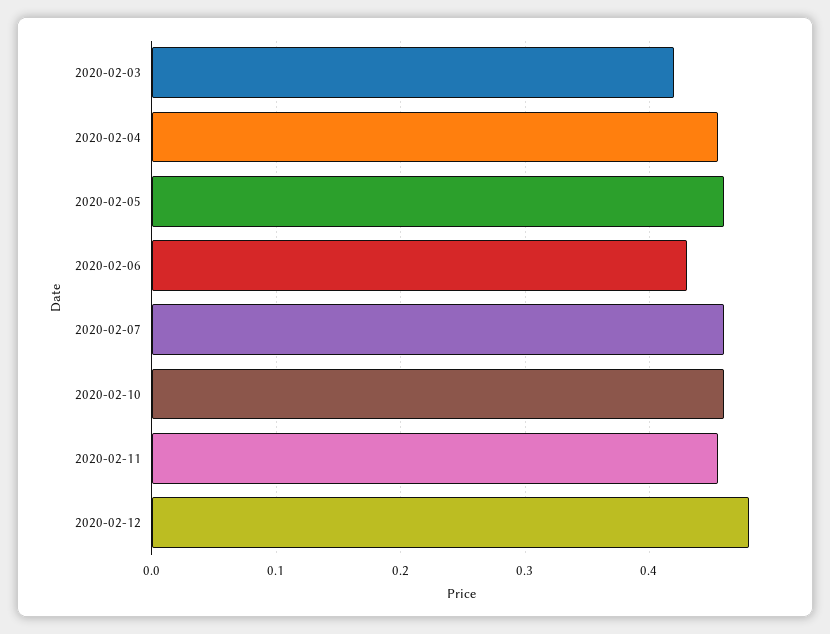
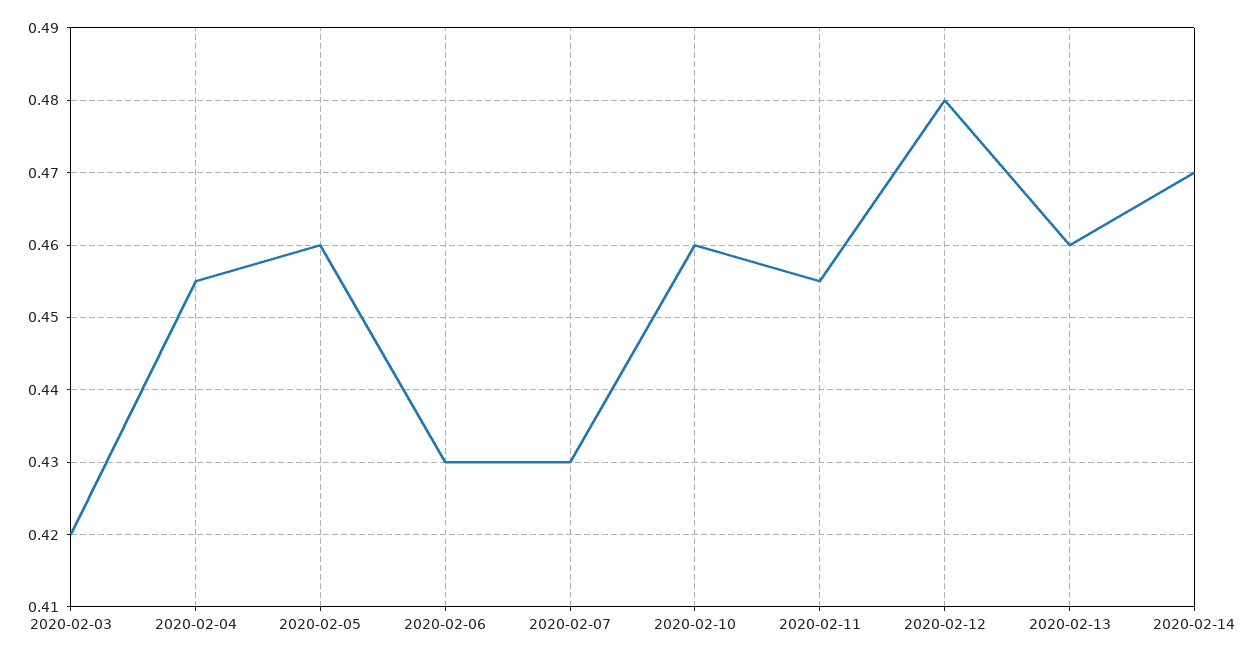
2020-02-07: 0.46 -> 0.43
2020-02-13: none -> 0.46
2020-02-14: none -> 0.47

